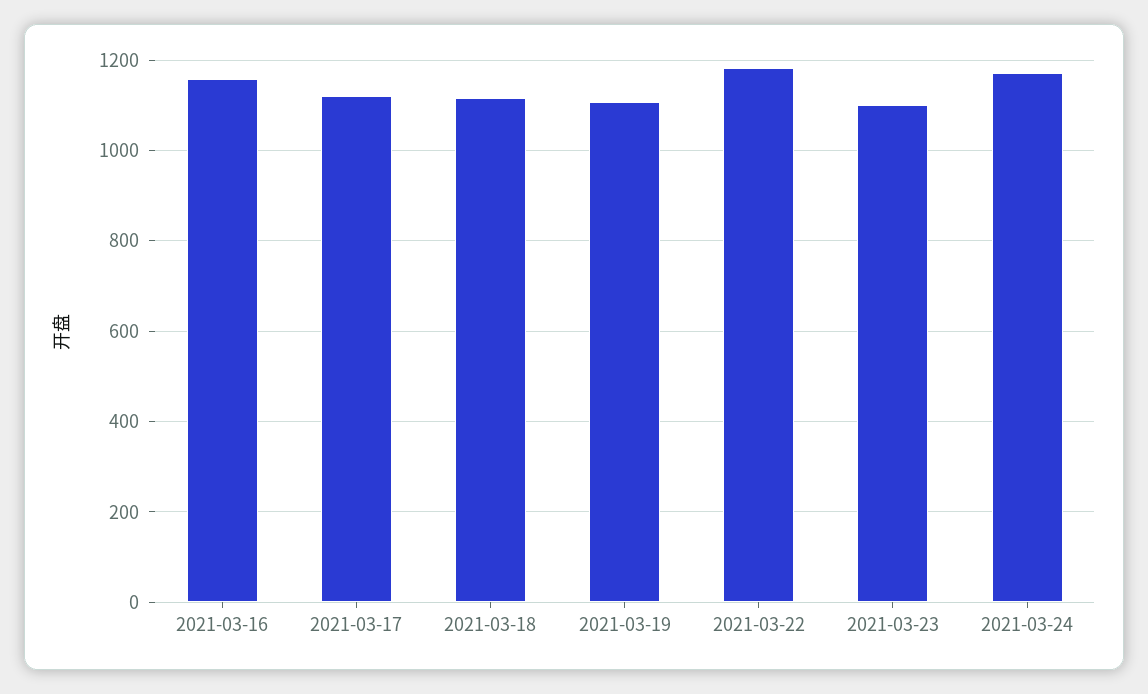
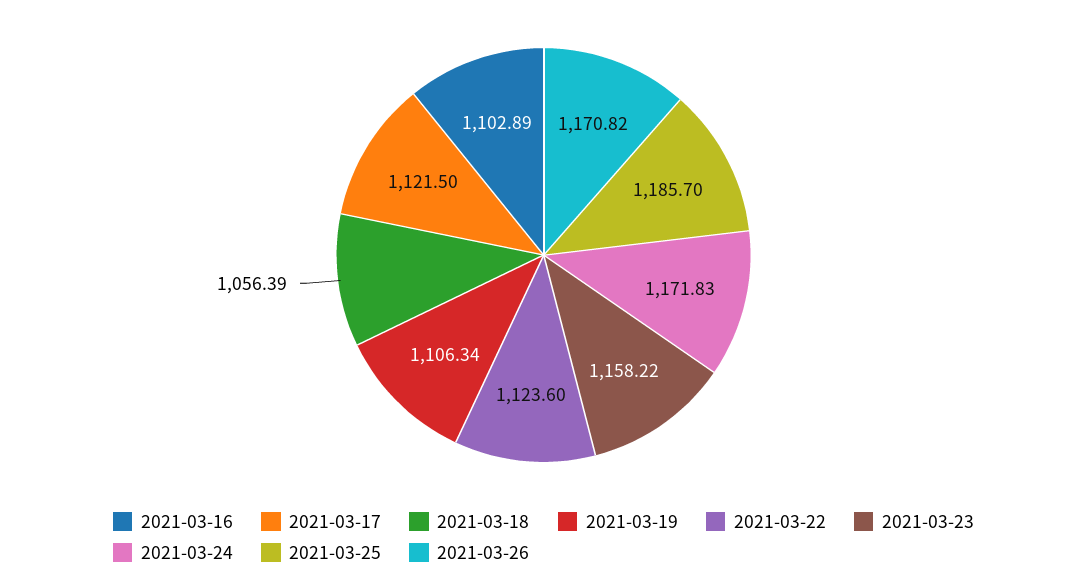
2021-03-16: 1160 -> 1102.89
2021-03-18: 1120 -> 1056.39
2021-03-22: 1180 -> 1123.6
2021-03-23: 1100 -> 1158.22
2021-03-25: none -> 1185.7
2021-03-26: none -> 1170.82

